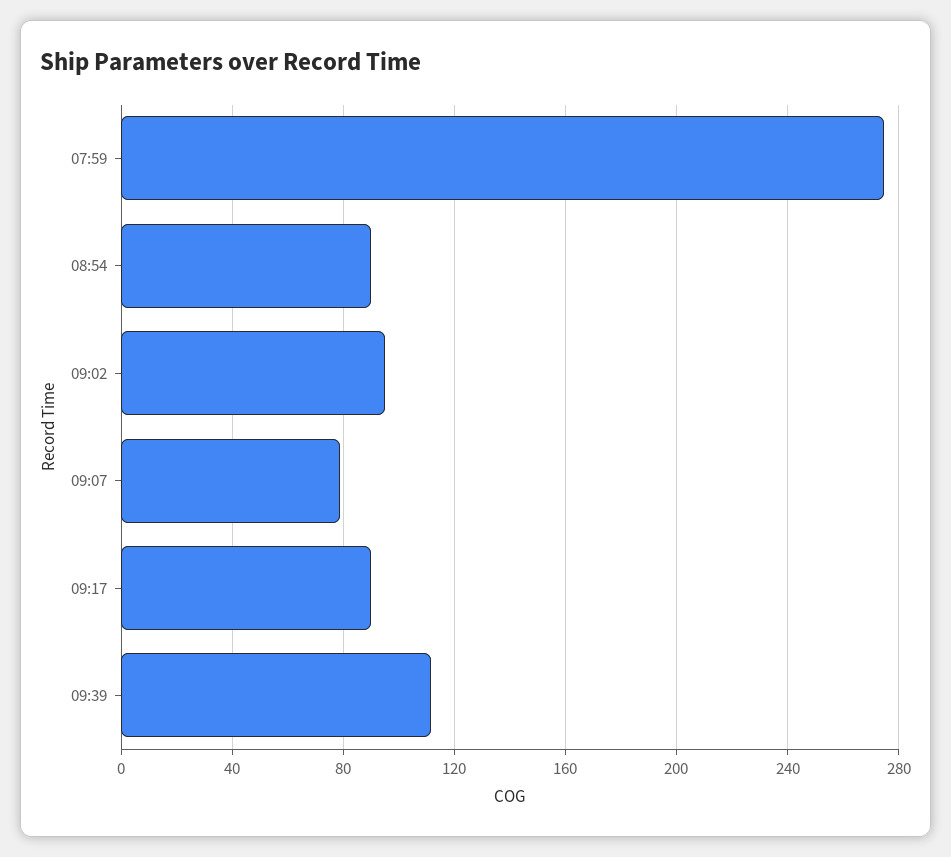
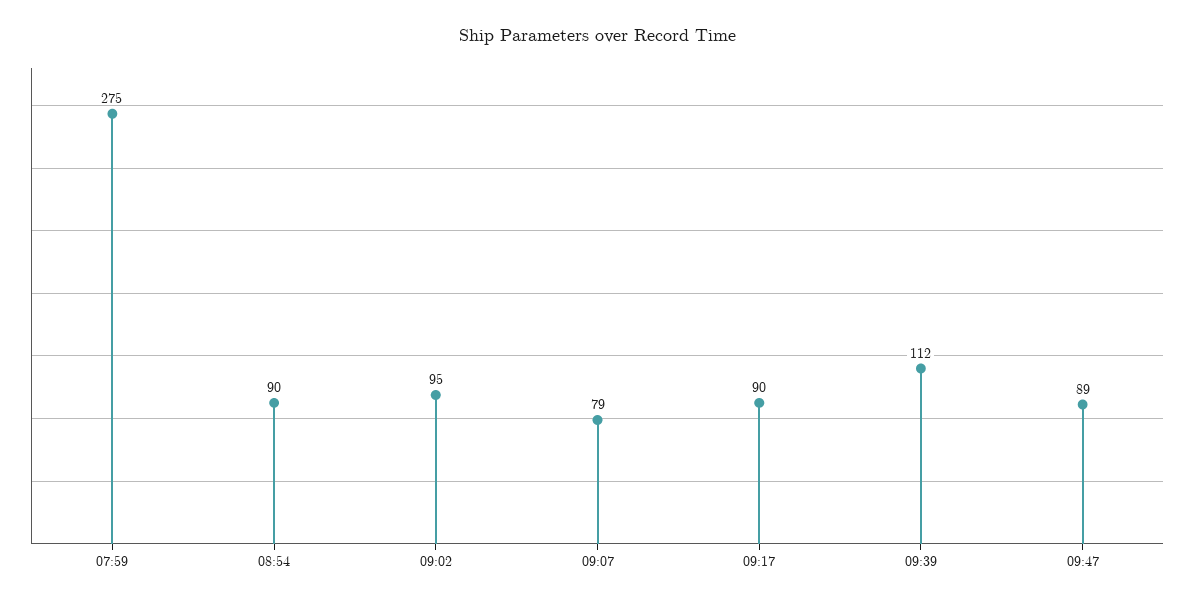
09:47: none -> 89

